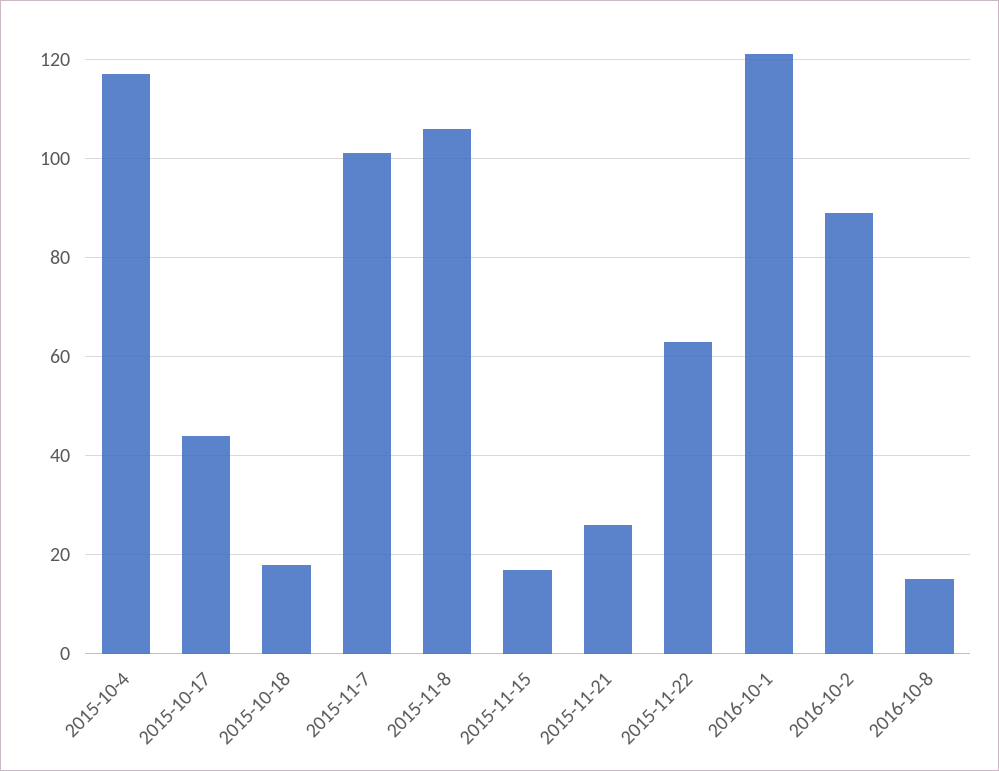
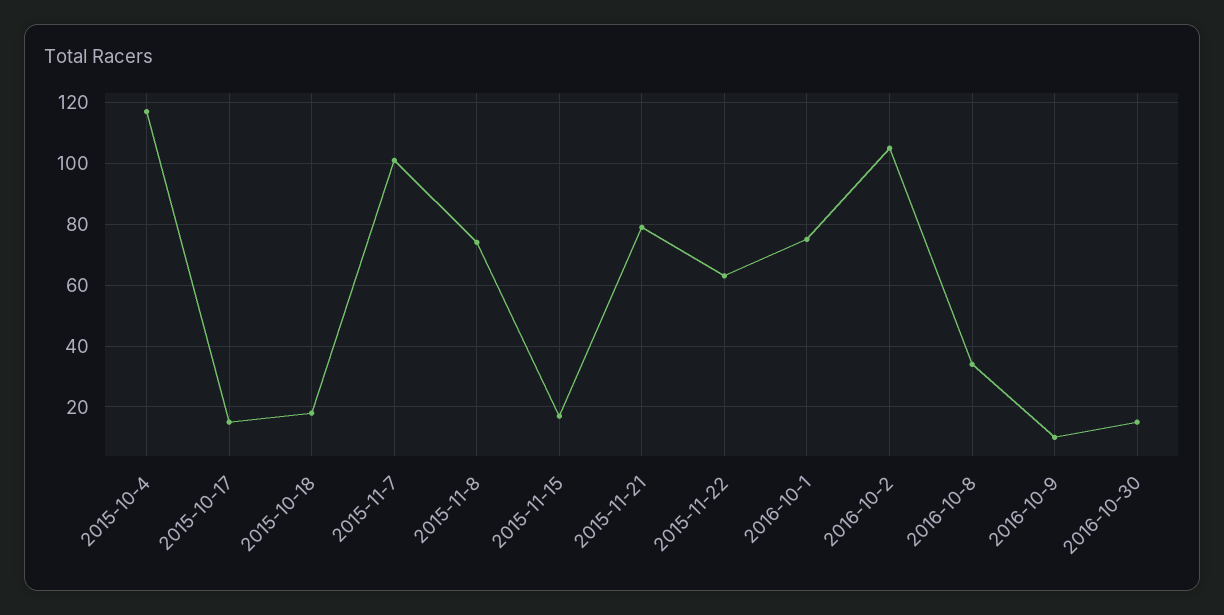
2015-10-17: 45 -> 15
2015-11-8: 105 -> 75
2015-11-21: 25 -> 80
2016-10-1: 120 -> 75
2016-10-2: 90 -> 105
2016-10-8: 15 -> 35
2016-10-9: none -> 10
2016-10-30: none -> 15

